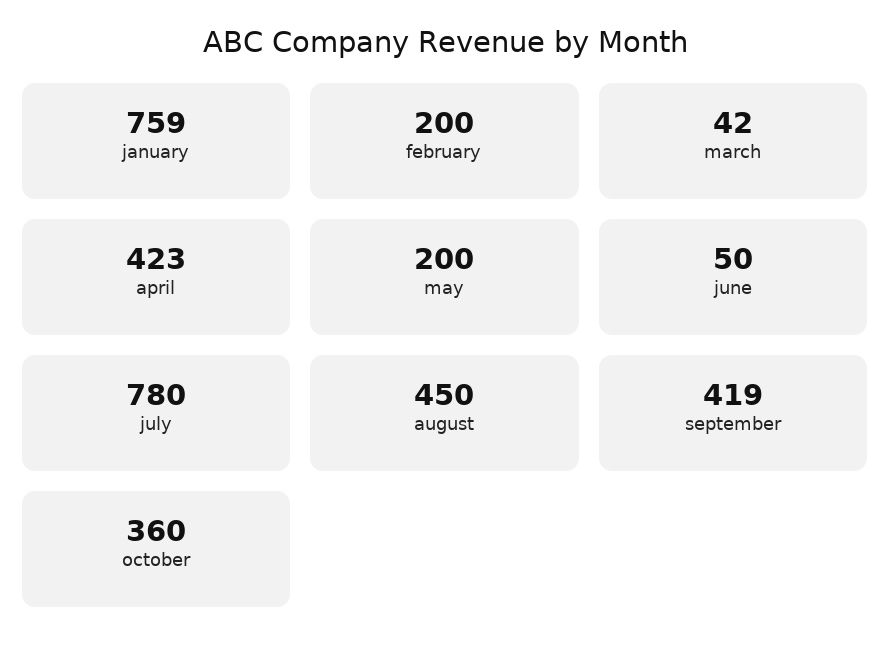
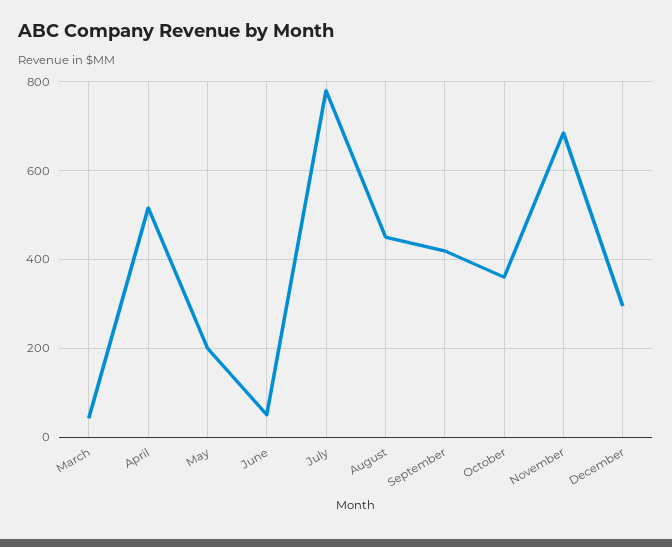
january: 759 -> none
february: 200 -> none
april: 423 -> 520
November: none -> 680
December: none -> 300

